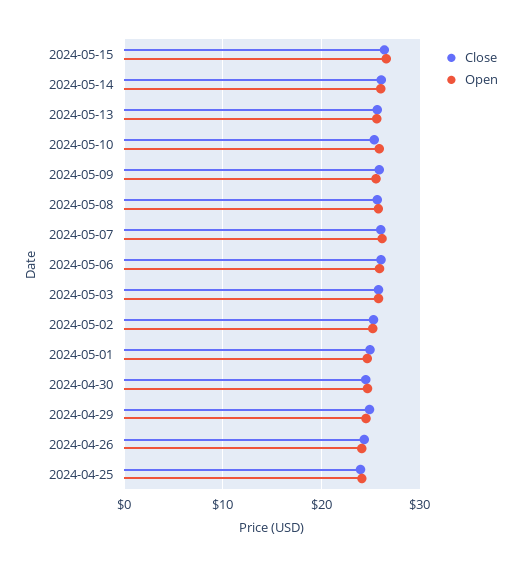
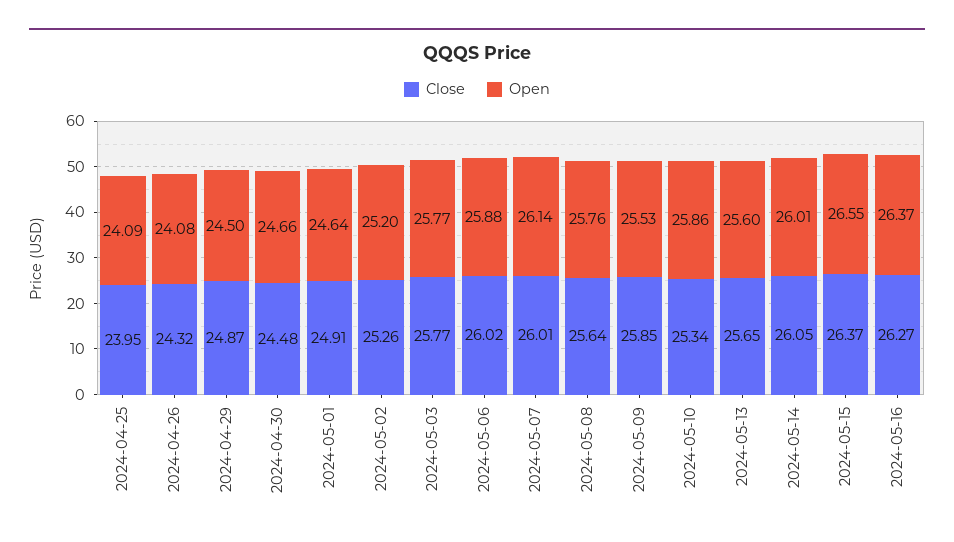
Close, 2024-05-16: none -> 26.27
Open, 2024-05-16: none -> 26.37

